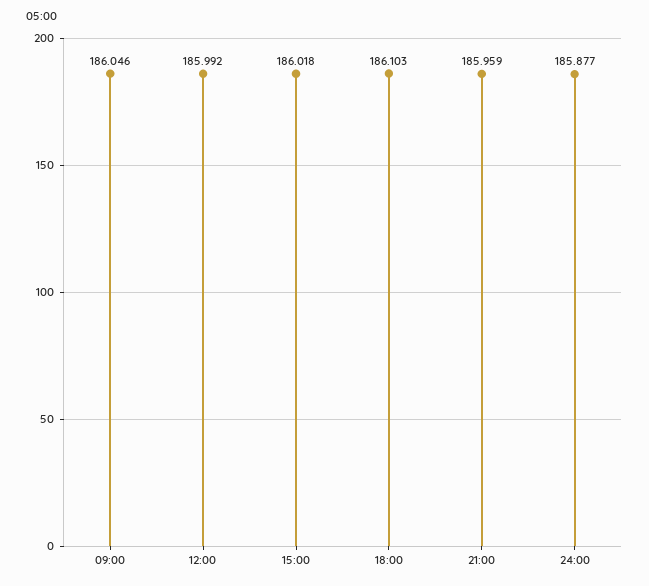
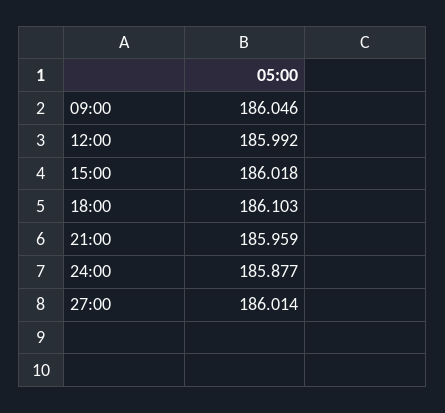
27:00: none -> 186.014

